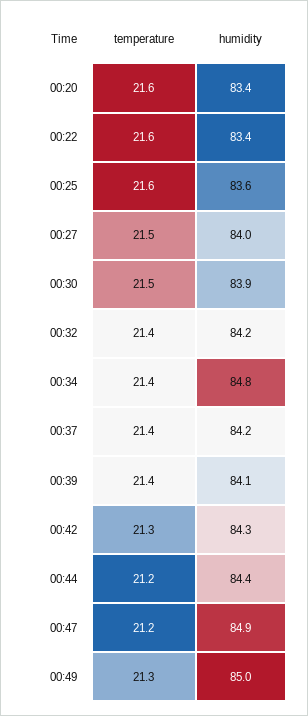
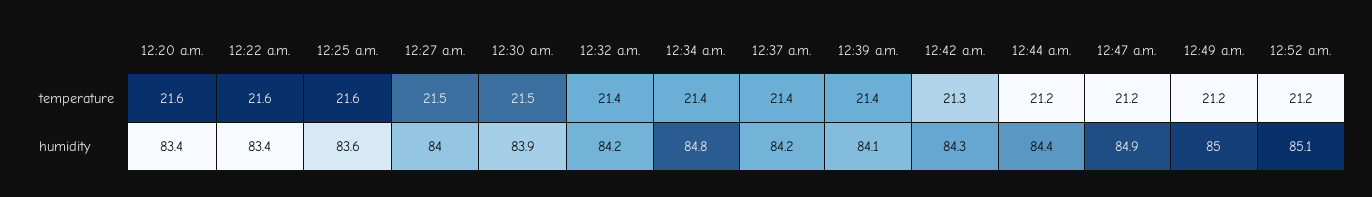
temperature, 00:49: 21.3 -> 21.2
temperature, 12:52 a.m.: none -> 21.2
humidity, 12:52 a.m.: none -> 85.1

